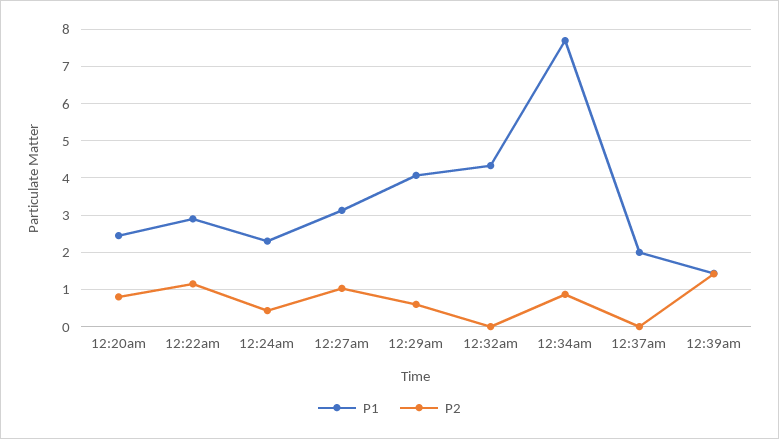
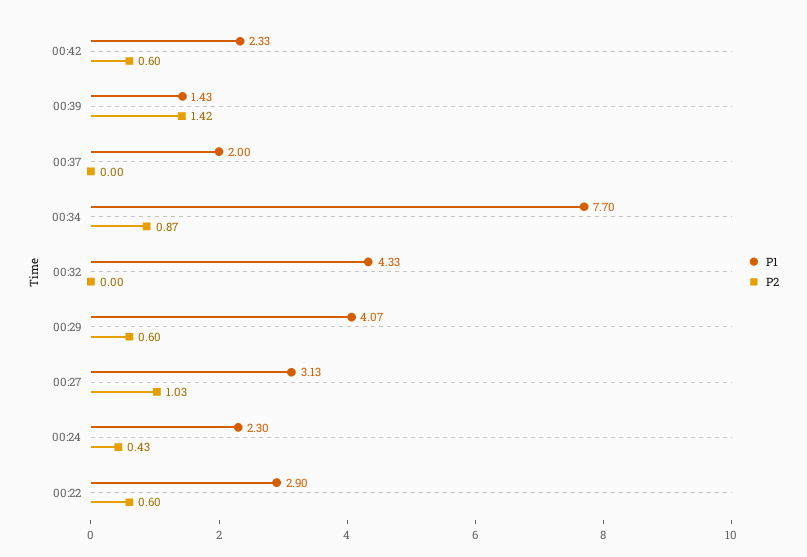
P1, 12:20am: 2.4 -> none
P2, 12:20am: 0.8 -> none
P2, 12:22am: 1.2 -> 0.6
P1, 00:42: none -> 2.33
P2, 00:42: none -> 0.6

